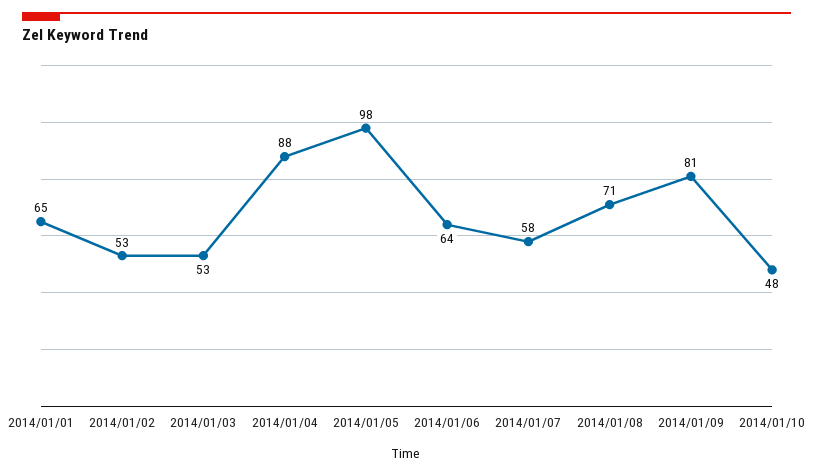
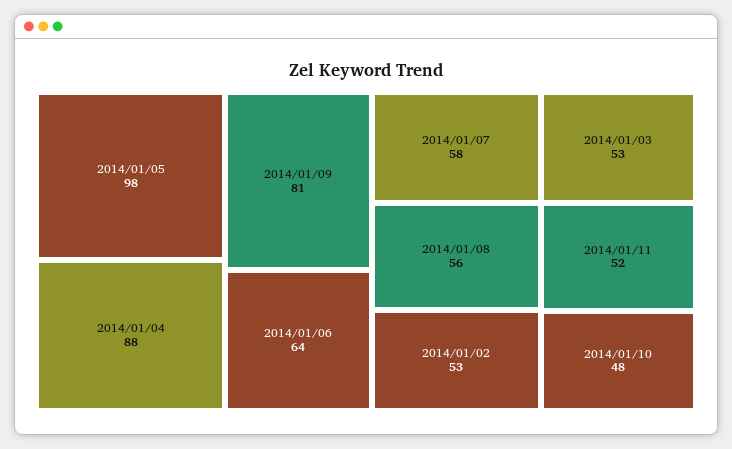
2014/01/01: 65 -> none
2014/01/08: 71 -> 56
2014/01/11: none -> 52

